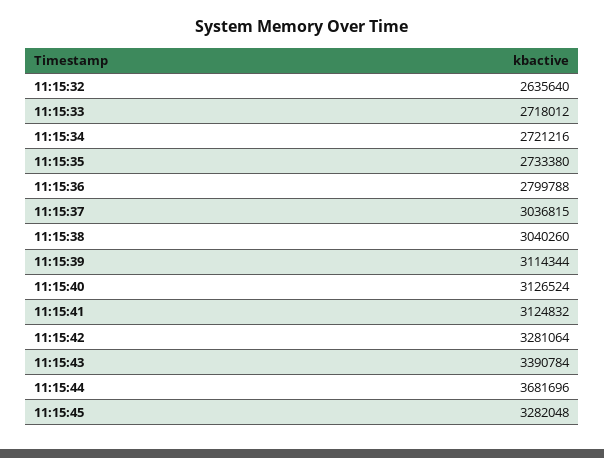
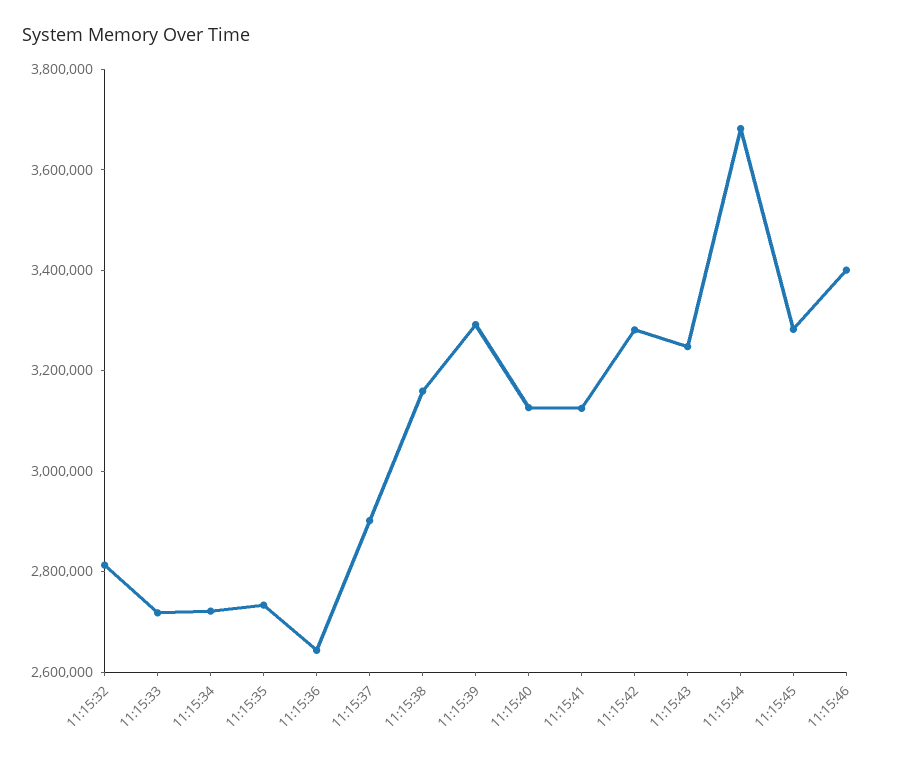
11:15:32: 2635640 -> 2800000
11:15:36: 2799788 -> 2650000
11:15:37: 3036815 -> 2900000
11:15:38: 3040260 -> 3150000
11:15:39: 3114344 -> 3300000
11:15:43: 3390784 -> 3250000
11:15:46: none -> 3400000

